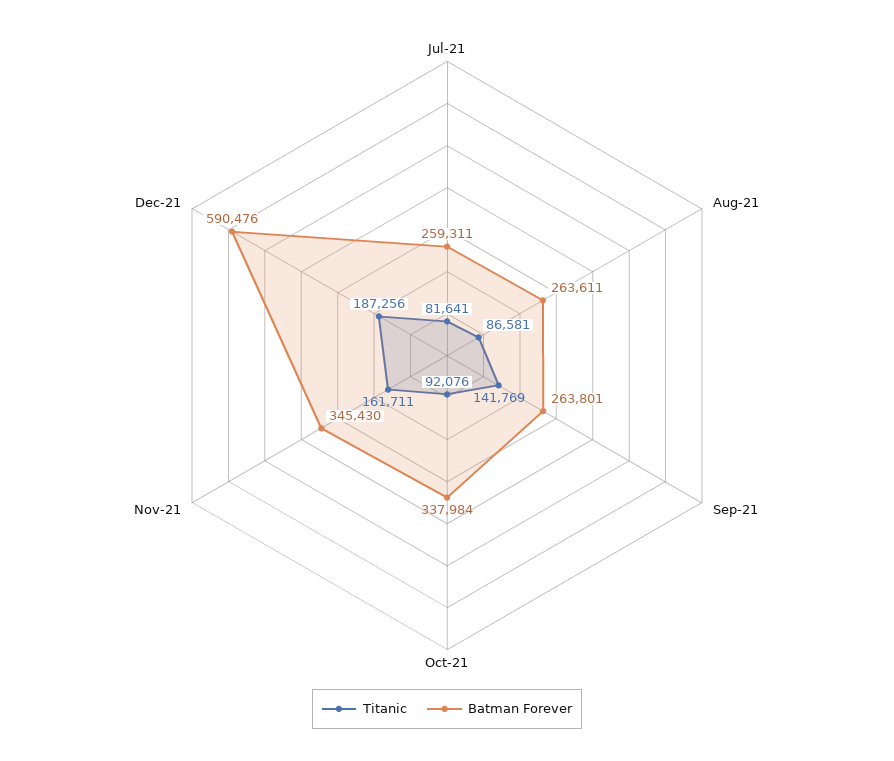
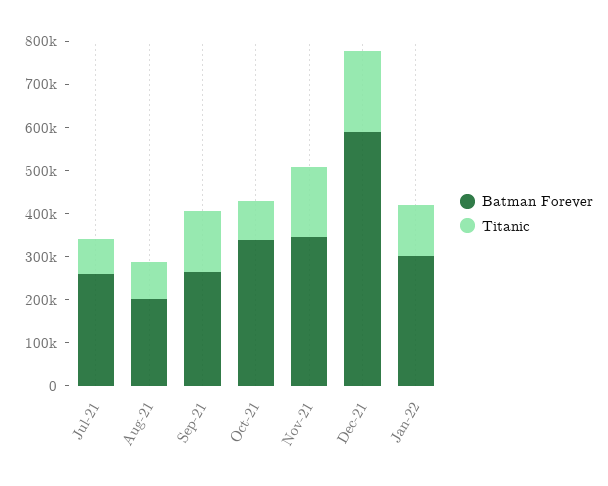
Batman Forever, Aug-21: 263611 -> 200000
Batman Forever, Jan-22: none -> 300000
Titanic, Jan-22: none -> 120000

